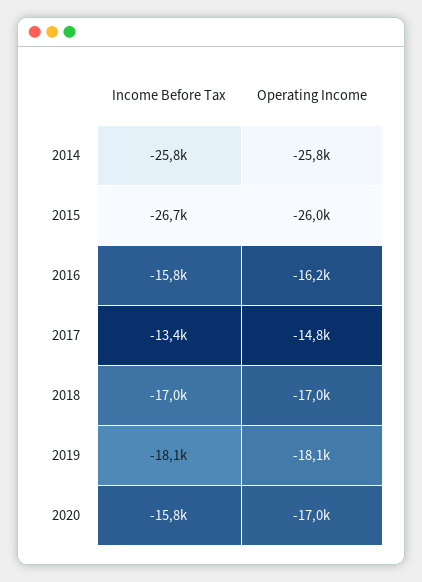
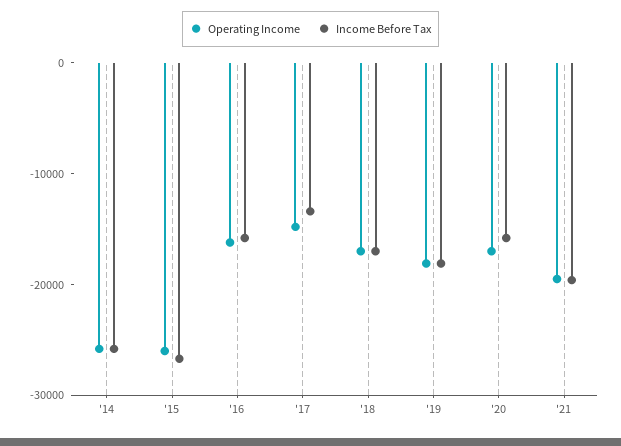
Operating Income, '21: none -> -20000
Income Before Tax, '21: none -> -20000

